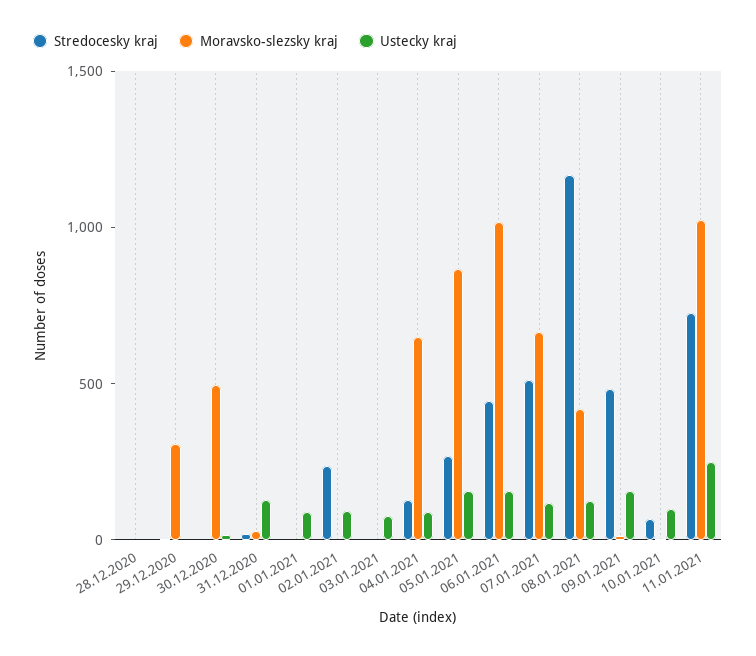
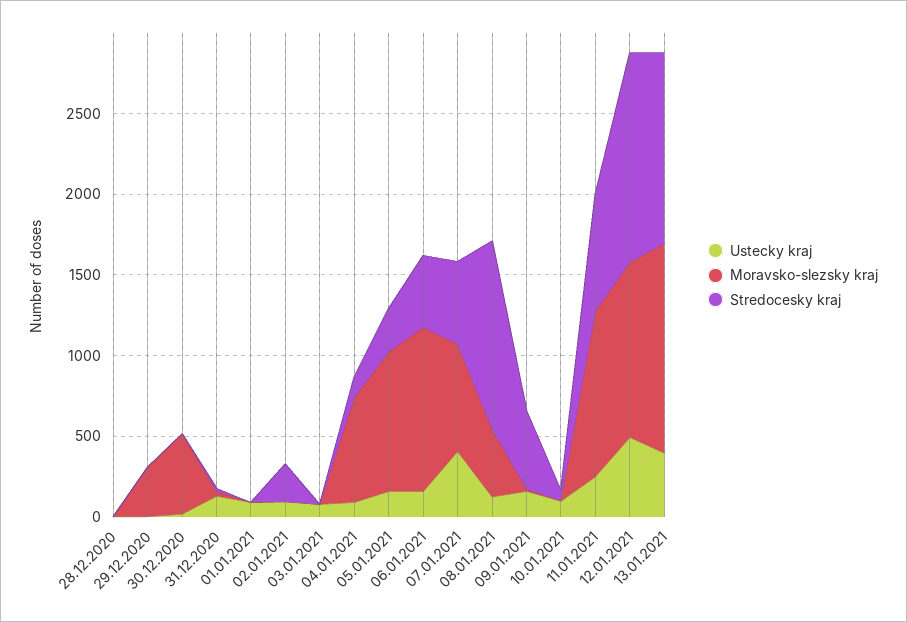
Ustecky kraj, 07.01.2021: 100 -> 400
Ustecky kraj, 12.01.2021: none -> 500
Moravsko-slezsky kraj, 12.01.2021: none -> 1100
Stredocesky kraj, 12.01.2021: none -> 1300
Ustecky kraj, 13.01.2021: none -> 400
Moravsko-slezsky kraj, 13.01.2021: none -> 1300
Stredocesky kraj, 13.01.2021: none -> 1200

